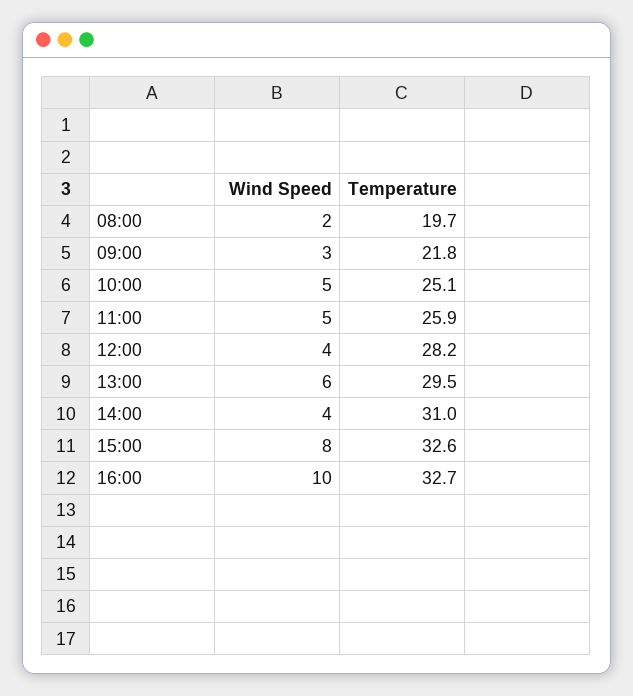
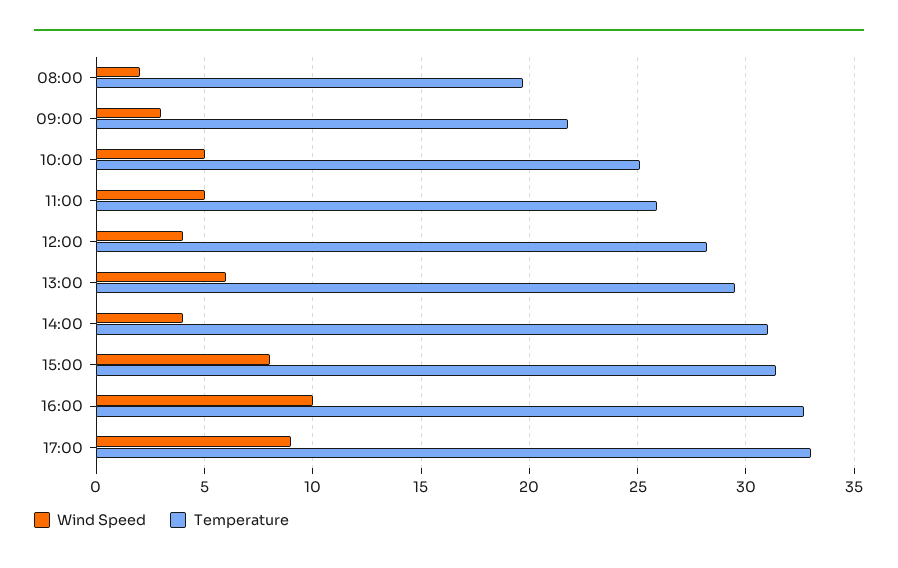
Temperature, 15:00: 32.6 -> 31.5
Wind Speed, 17:00: none -> 9
Temperature, 17:00: none -> 33

